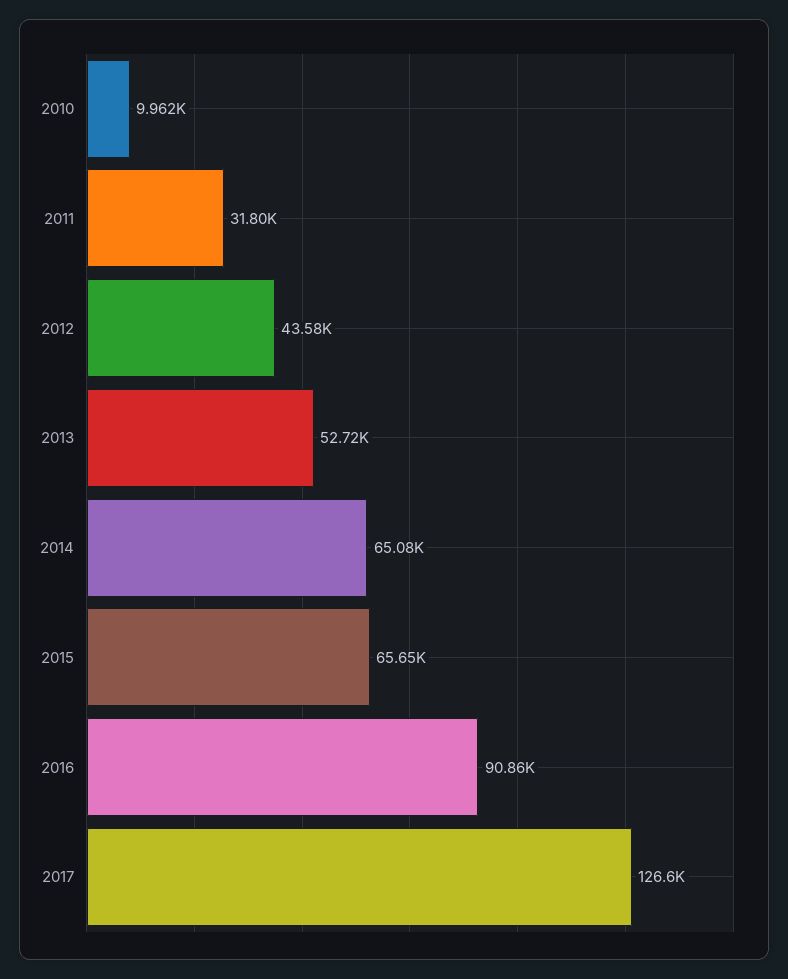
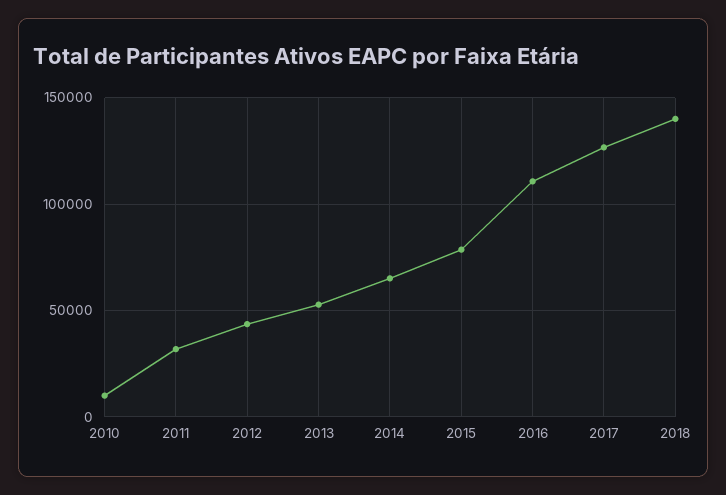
2015: 65650 -> 80000
2016: 90860 -> 110000
2018: none -> 140000

